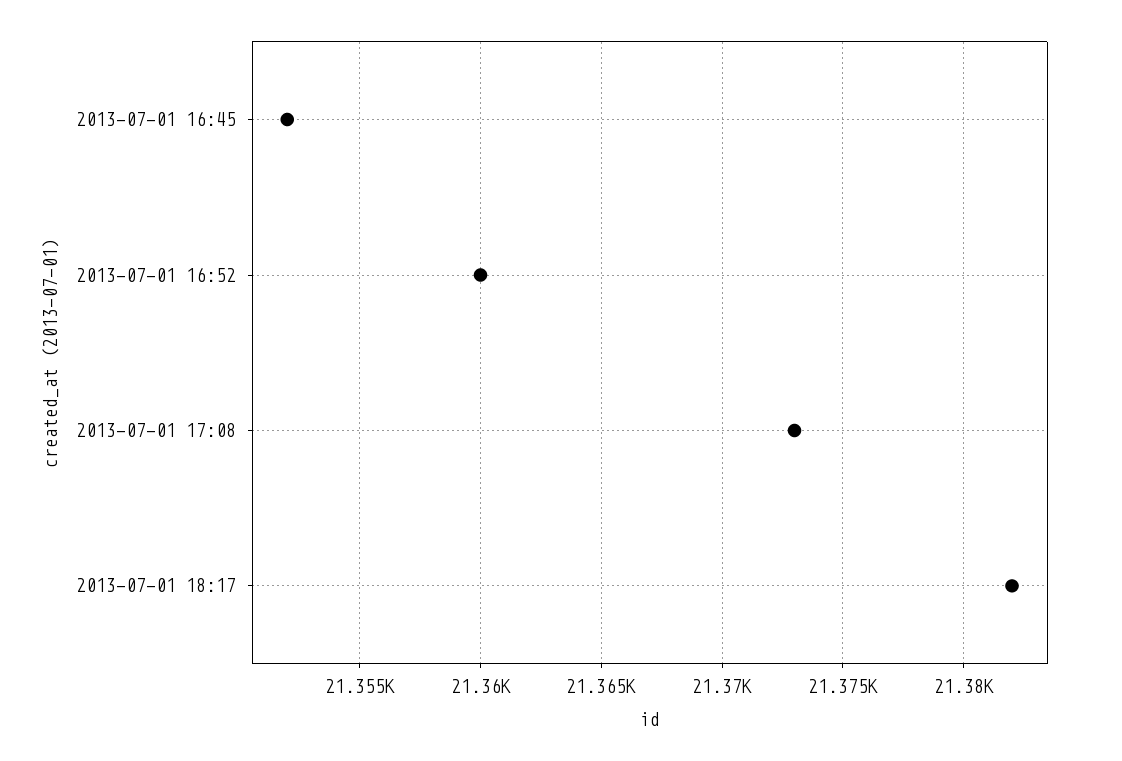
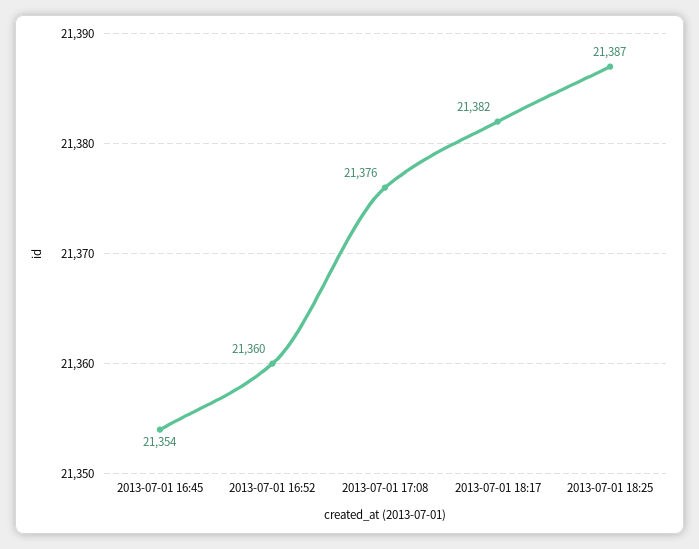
2013-07-01 16:45: 21352 -> 21354
2013-07-01 17:08: 21373 -> 21376
2013-07-01 18:25: none -> 21387

